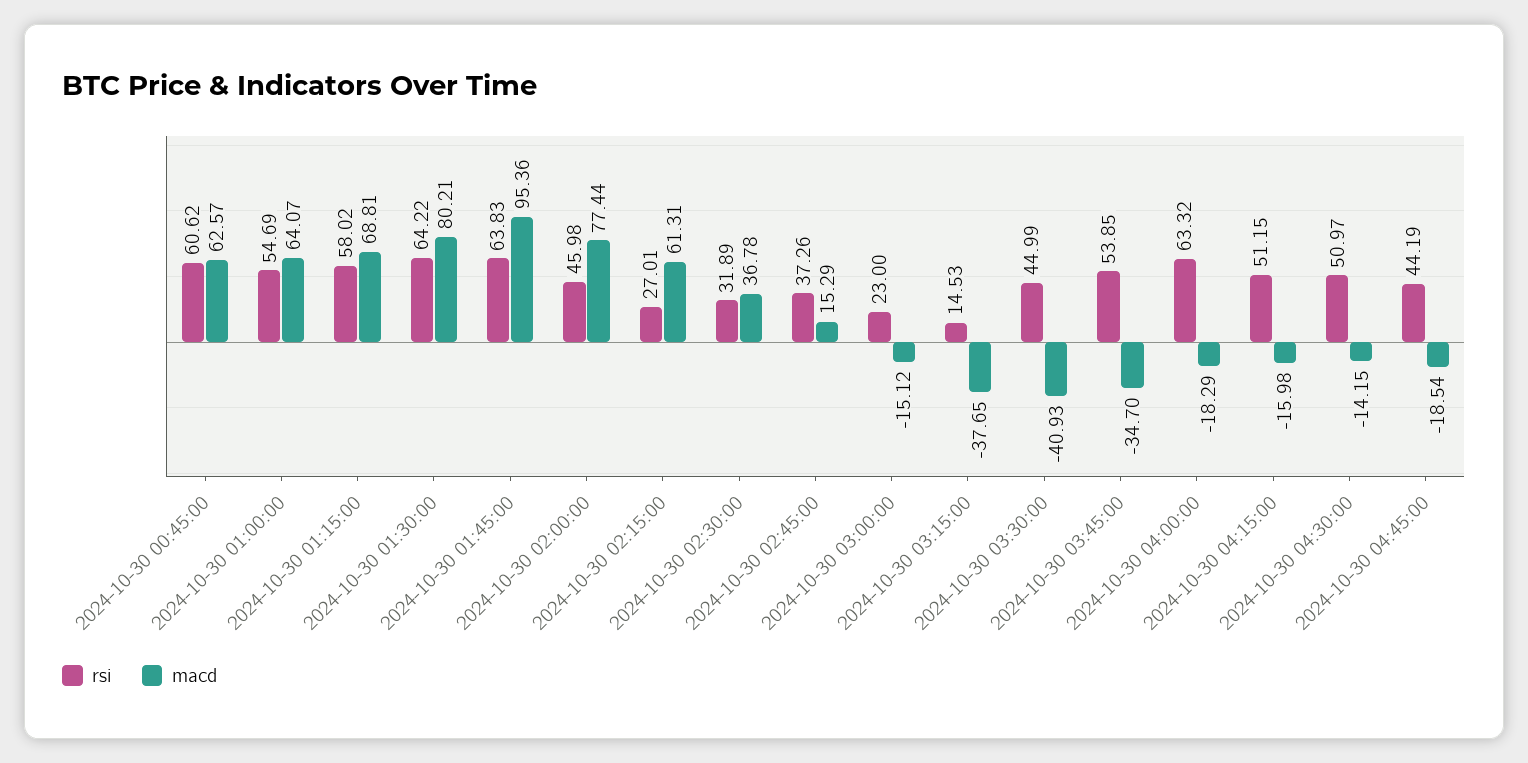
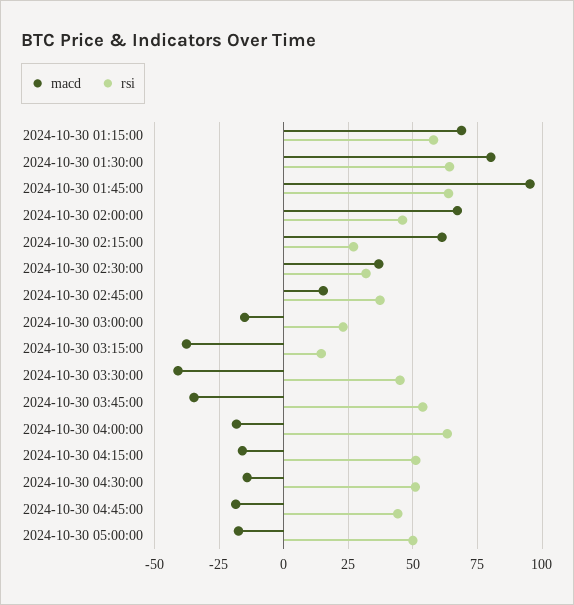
rsi, 2024-10-30 00:45:00: 60.62 -> none
macd, 2024-10-30 00:45:00: 62.57 -> none
rsi, 2024-10-30 01:00:00: 54.69 -> none
macd, 2024-10-30 01:00:00: 64.07 -> none
macd, 2024-10-30 02:00:00: 77.44 -> 67.5
macd, 2024-10-30 05:00:00: none -> -17.5
rsi, 2024-10-30 05:00:00: none -> 50

